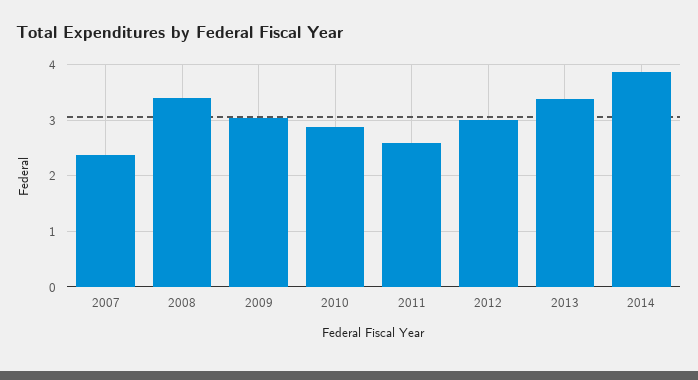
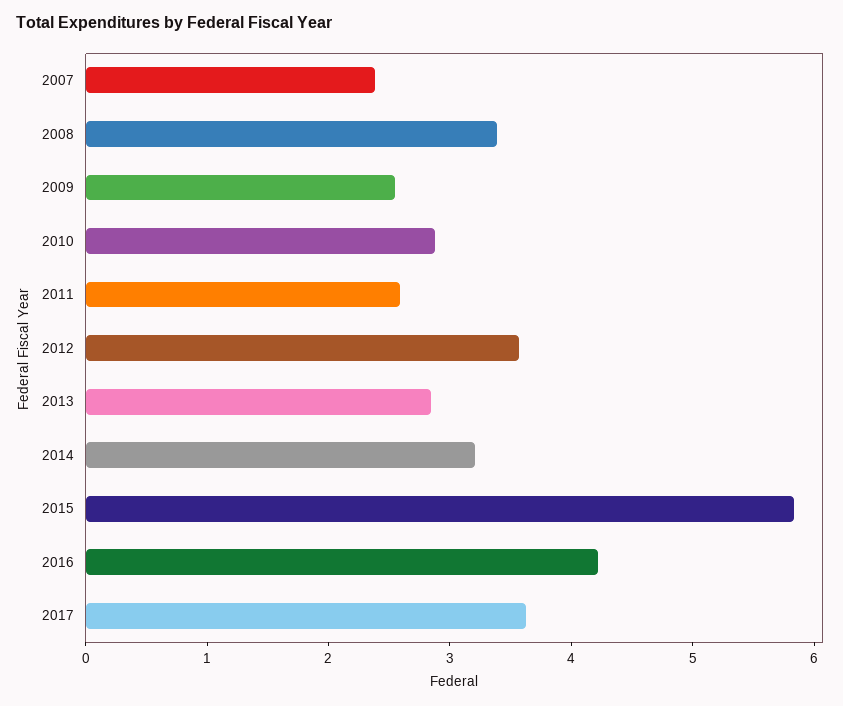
2009: 3 -> 2.6
2012: 3 -> 3.6
2013: 3.4 -> 2.8
2014: 3.8 -> 3.2
2015: none -> 5.8
2016: none -> 4.2
2017: none -> 3.6

